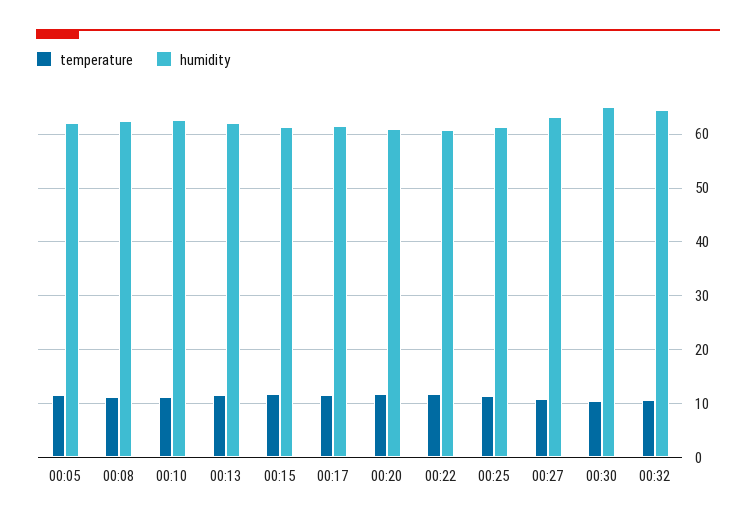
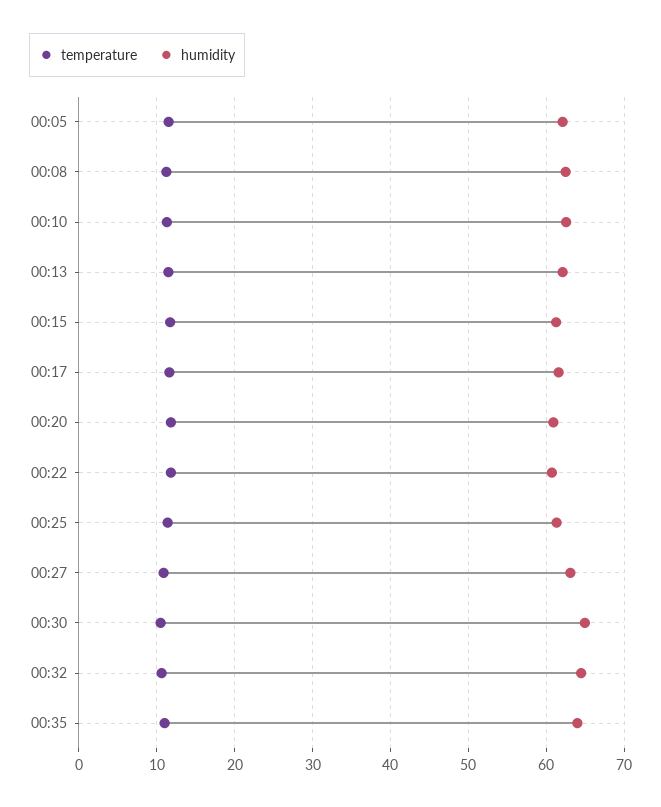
temperature, 00:35: none -> 11
humidity, 00:35: none -> 64

